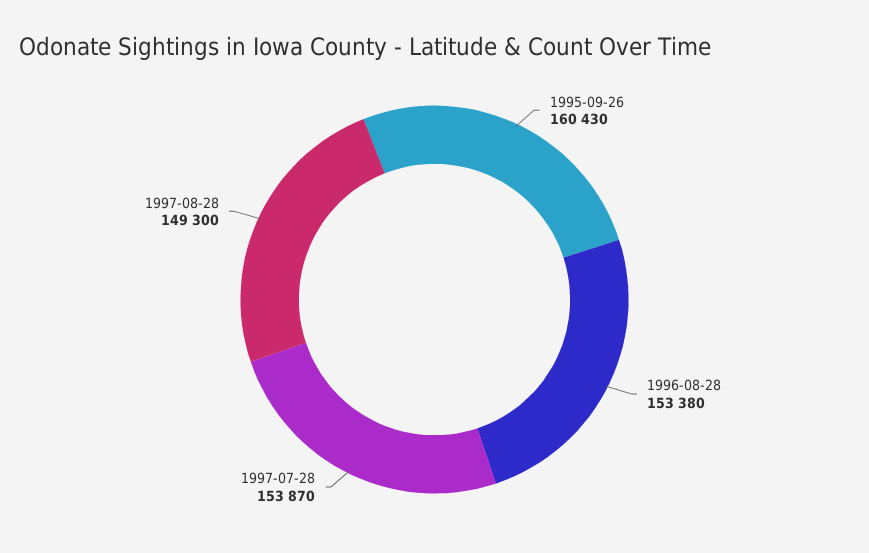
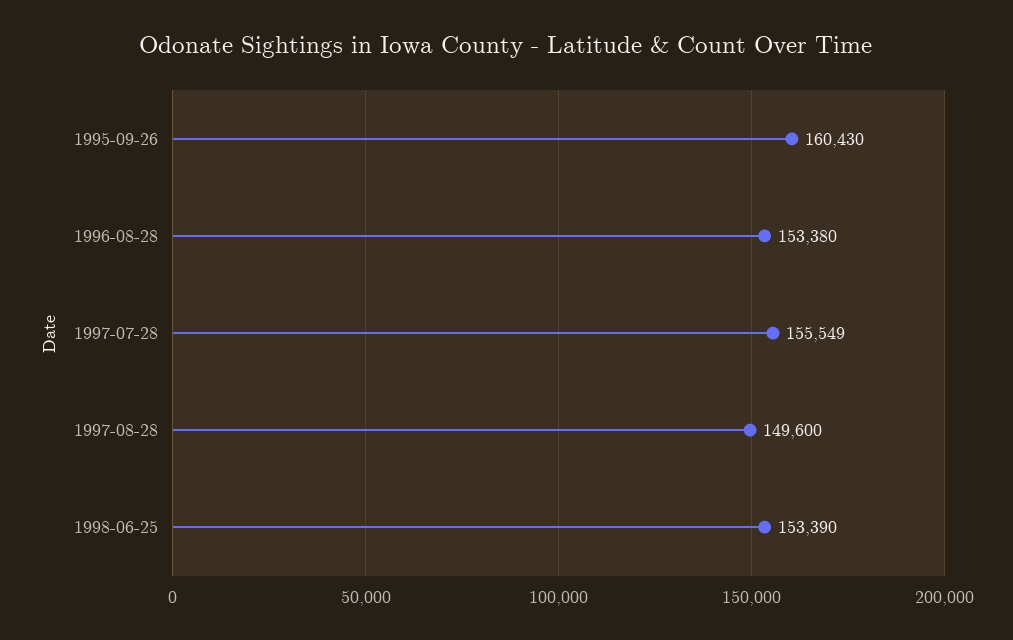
1997-07-28: 153870 -> 155549
1997-08-28: 149300 -> 149600
1998-06-25: none -> 153390

